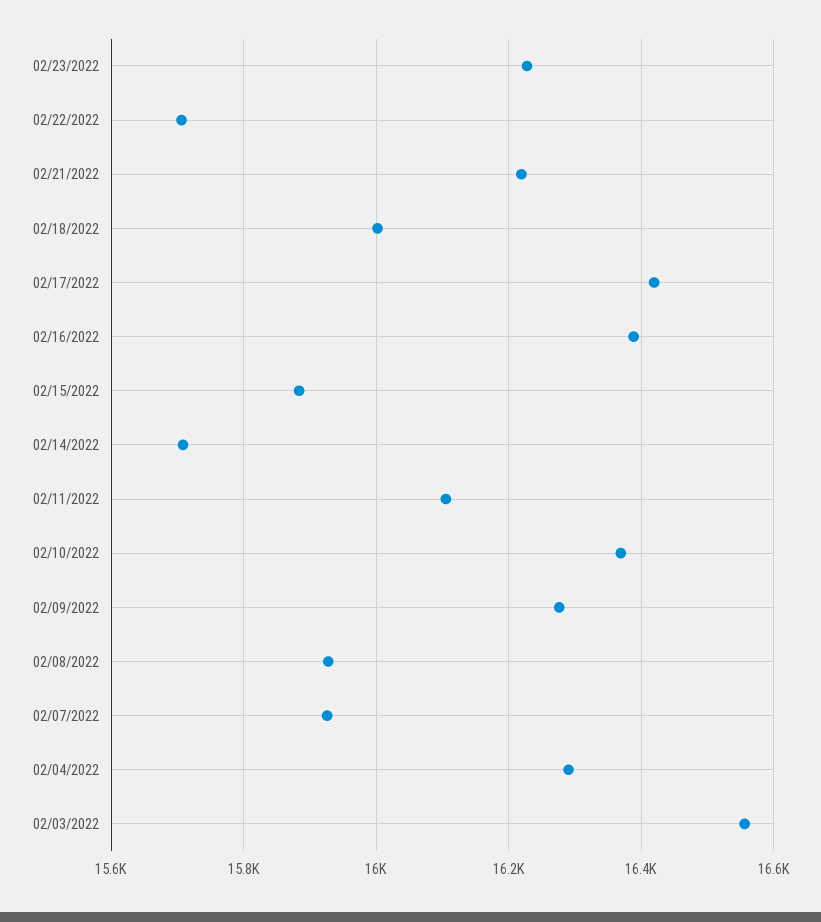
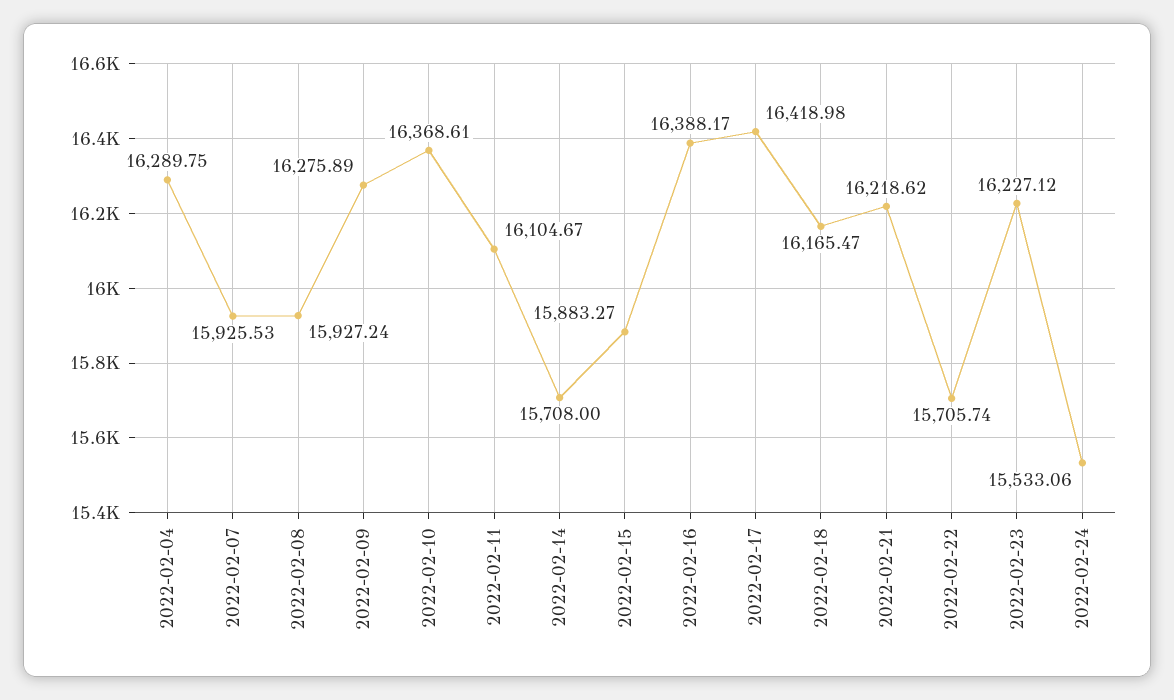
02/18/2022: 16000 -> 16165.47
02/03/2022: 16560 -> none
2022-02-24: none -> 15533.06

